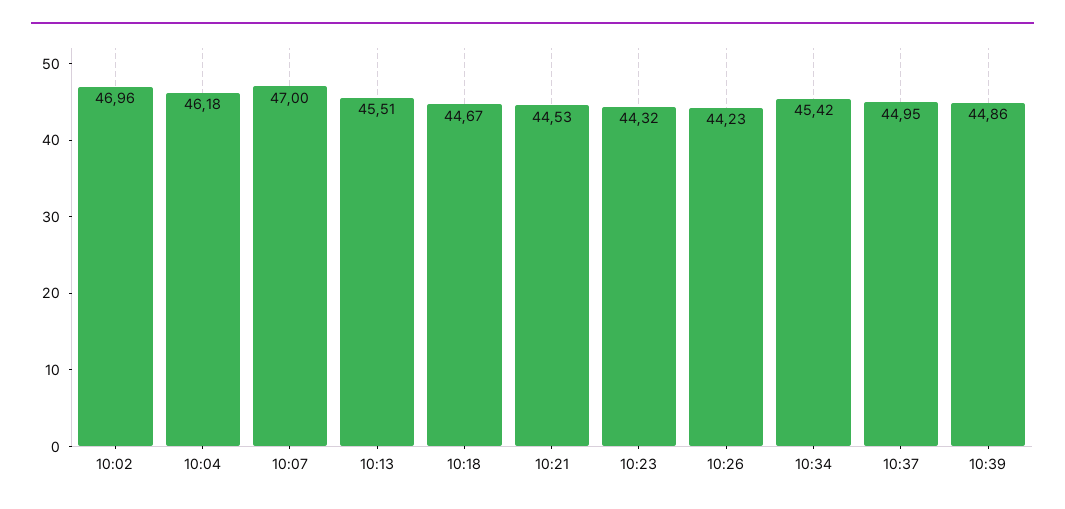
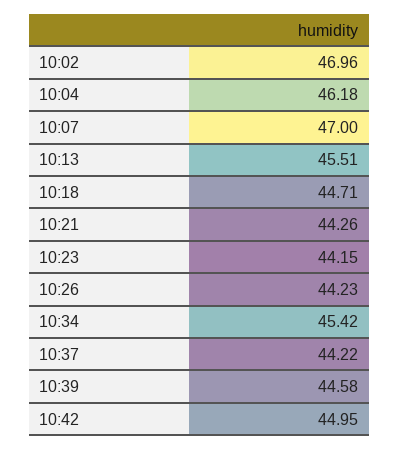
10:18: 44.67 -> 44.71
10:21: 44.53 -> 44.26
10:23: 44.32 -> 44.15
10:37: 44.95 -> 44.22
10:39: 44.86 -> 44.58
10:42: none -> 44.95

